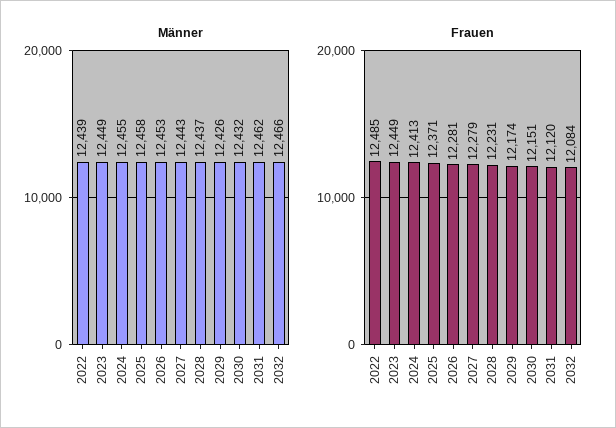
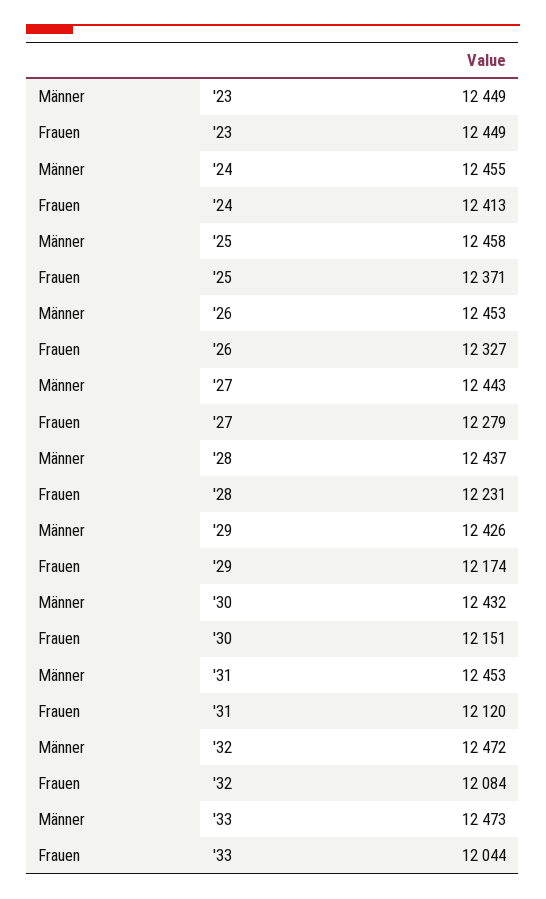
Männer, 2022: 12439 -> none
Männer, 2031: 12462 -> 12453
Männer, 2032: 12466 -> 12472
Frauen, 2022: 12485 -> none
Frauen, 2026: 12281 -> 12327
Männer, '33: none -> 12473
Frauen, '33: none -> 12044

